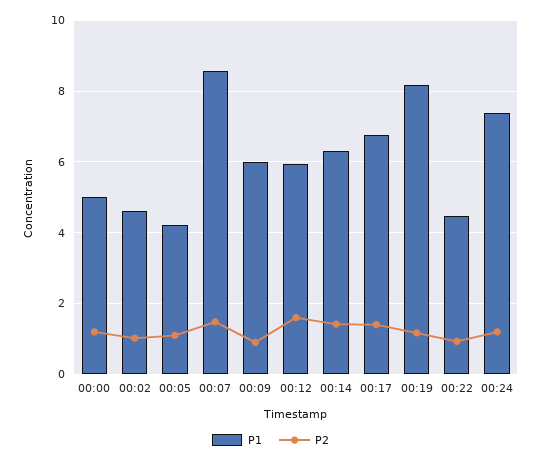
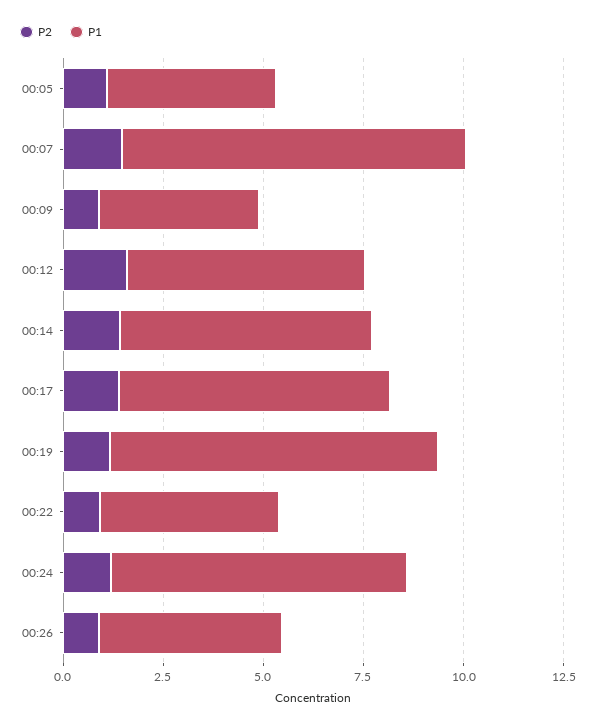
P1, 00:00: 5 -> none
P2, 00:00: 1.2 -> none
P1, 00:02: 4.6 -> none
P2, 00:02: 1 -> none
P1, 00:09: 6 -> 4
P2, 00:26: none -> 1
P1, 00:26: none -> 4.5

